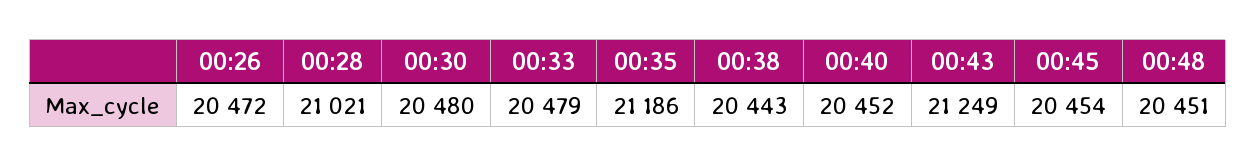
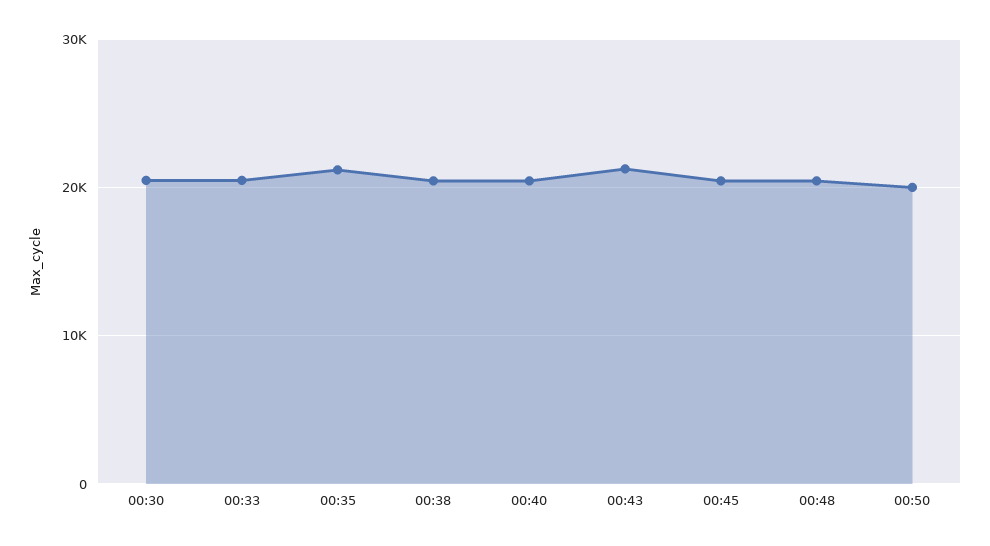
00:26: 20472 -> none
00:28: 21021 -> none
00:50: none -> 20000

